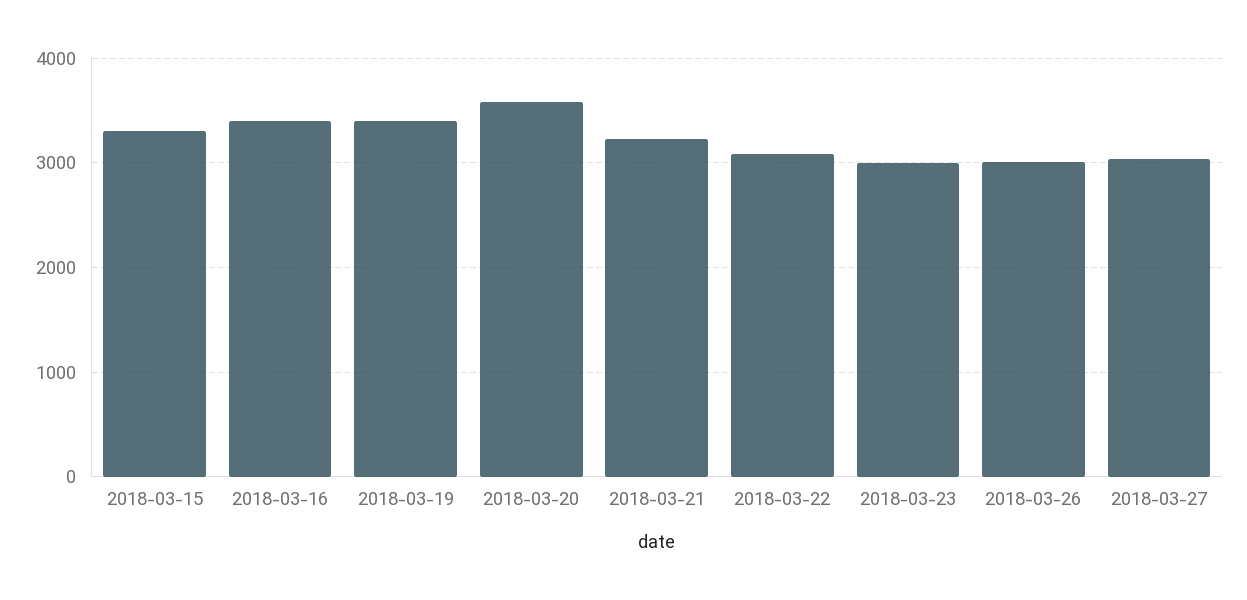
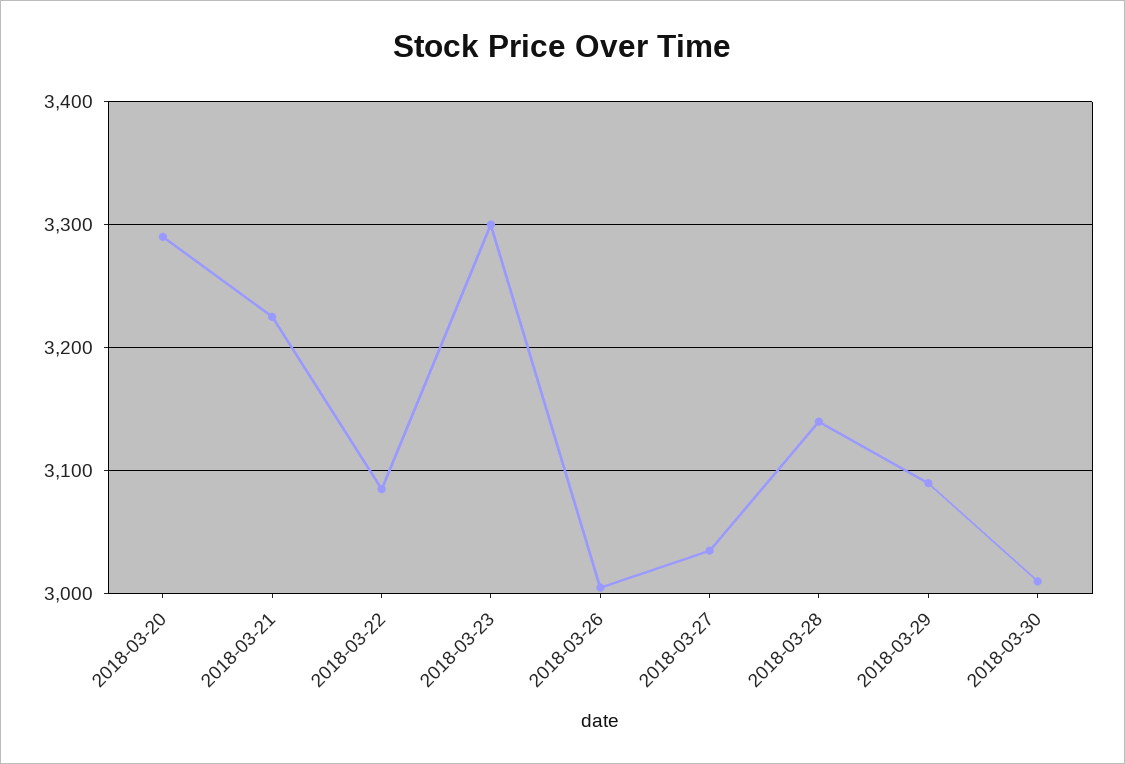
2018-03-15: 3300 -> none
2018-03-16: 3400 -> none
2018-03-19: 3400 -> none
2018-03-20: 3600 -> 3290
2018-03-23: 3000 -> 3300
2018-03-28: none -> 3140
2018-03-29: none -> 3090
2018-03-30: none -> 3010

